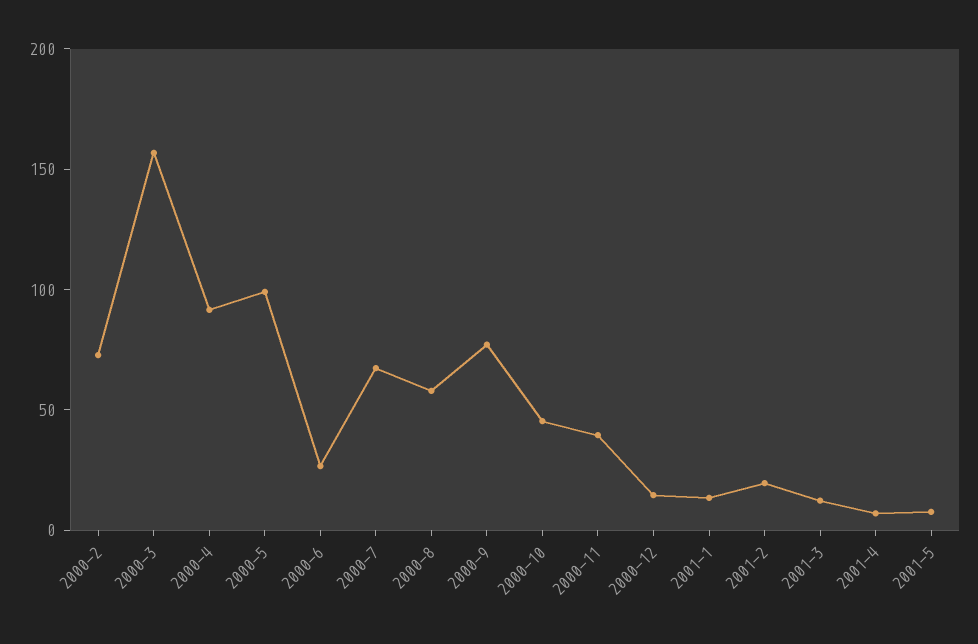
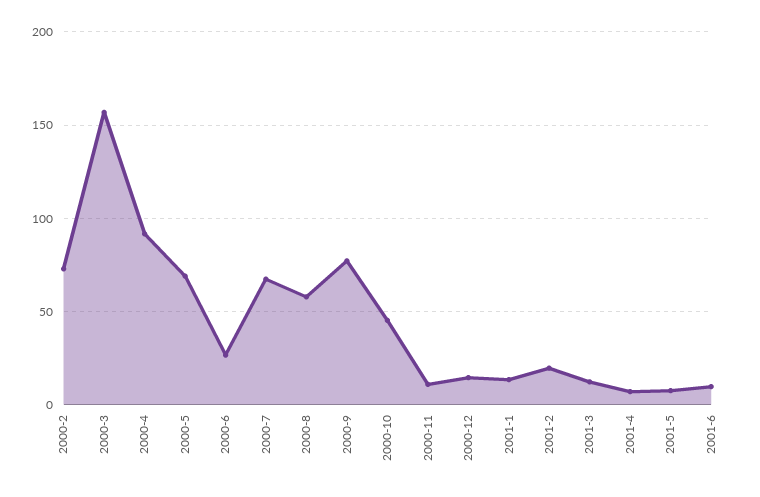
2000-5: 100 -> 70
2000-11: 40 -> 10
2001-6: none -> 10

